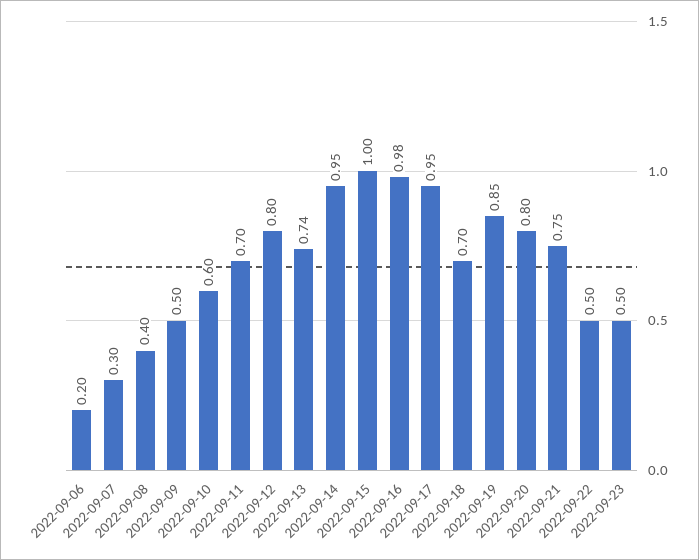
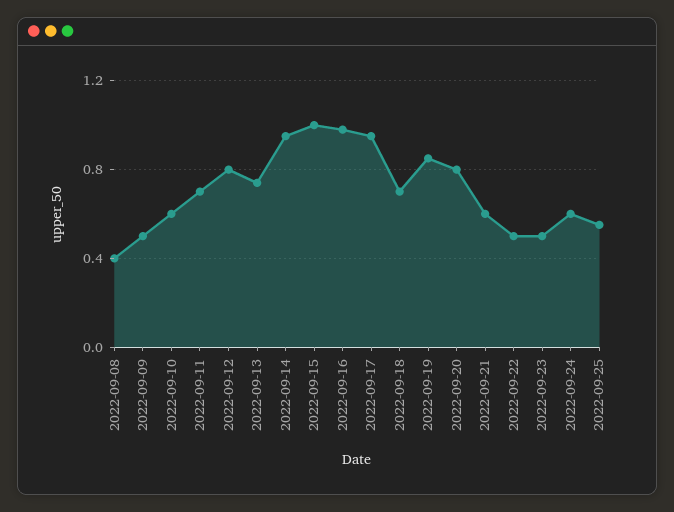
2022-09-06: 0.2 -> none
2022-09-07: 0.3 -> none
2022-09-21: 0.75 -> 0.6
2022-09-24: none -> 0.6
2022-09-25: none -> 0.55

